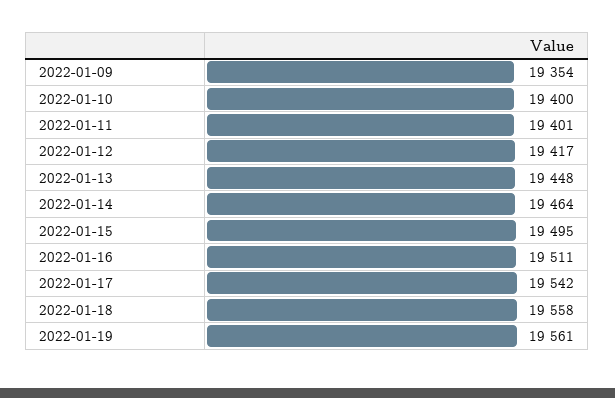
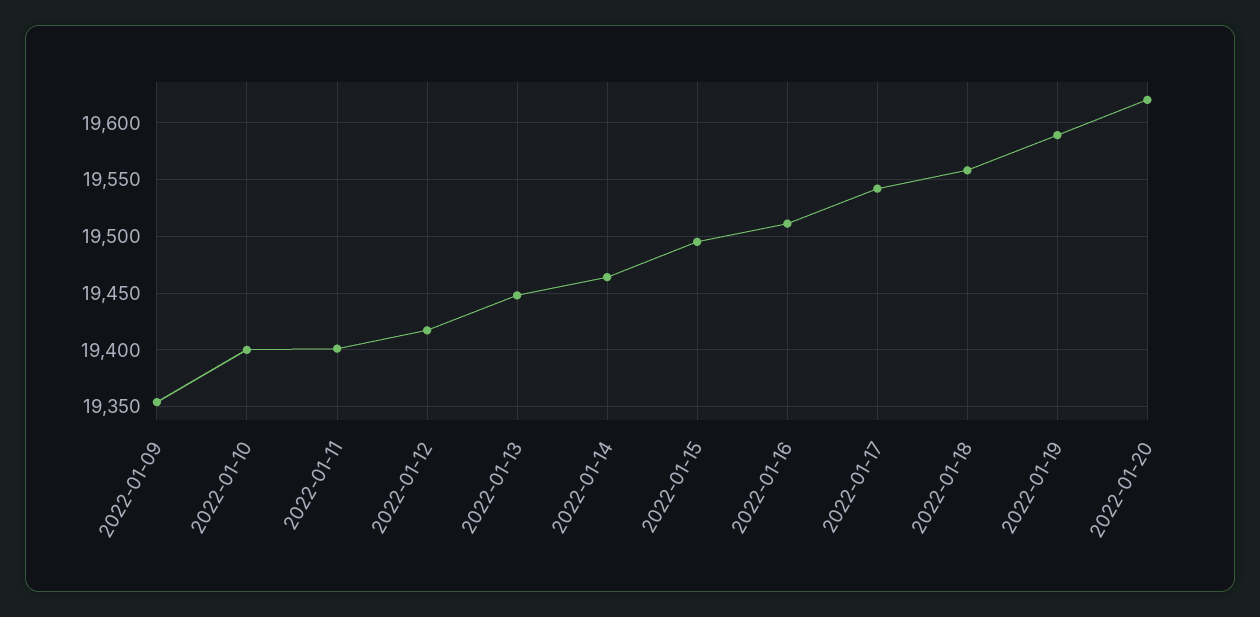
2022-01-19: 19561 -> 19590
2022-01-20: none -> 19620

